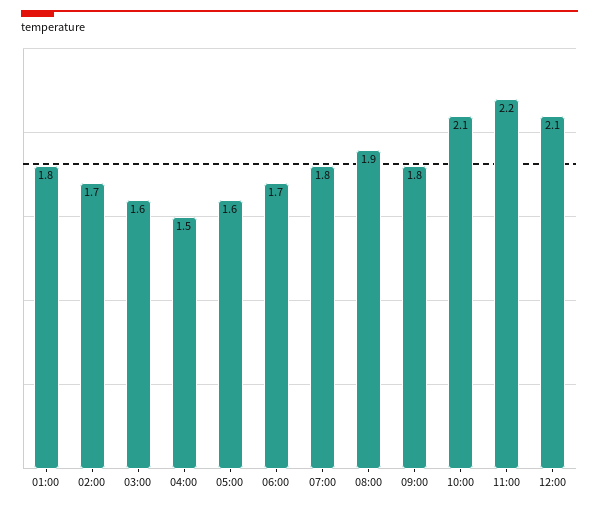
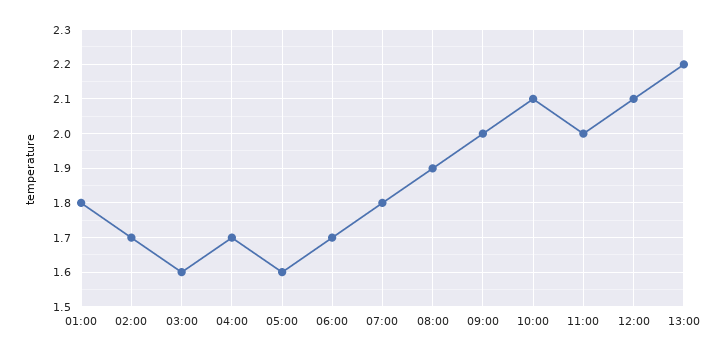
04:00: 1.5 -> 1.7
09:00: 1.8 -> 2
11:00: 2.2 -> 2
13:00: none -> 2.2

